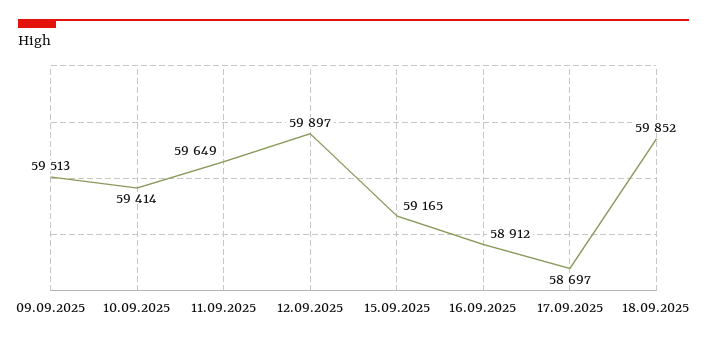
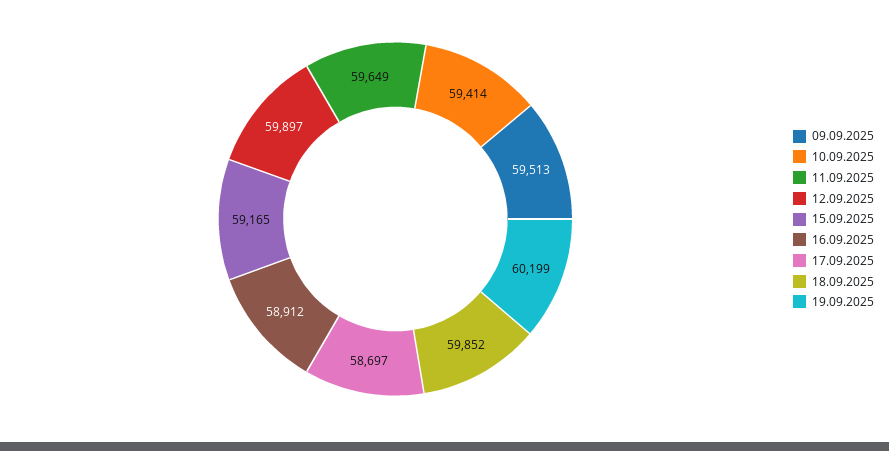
19.09.2025: none -> 60199

